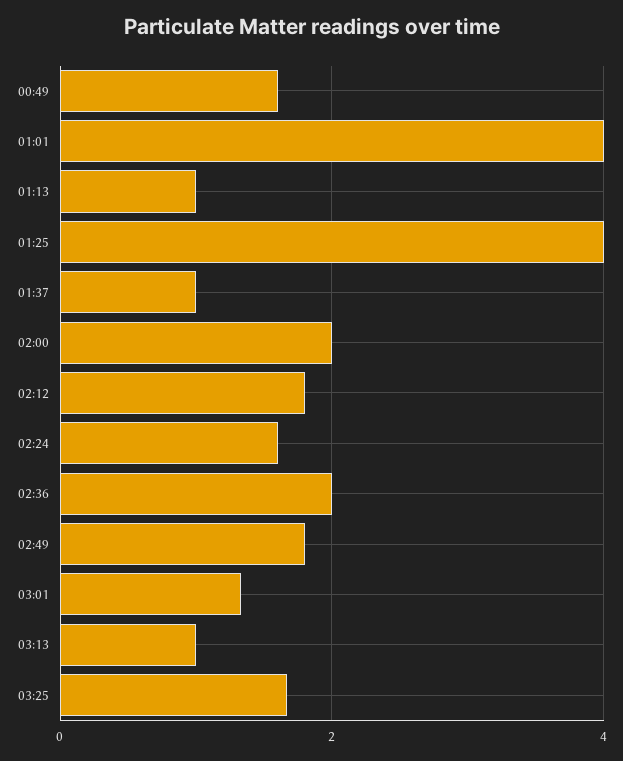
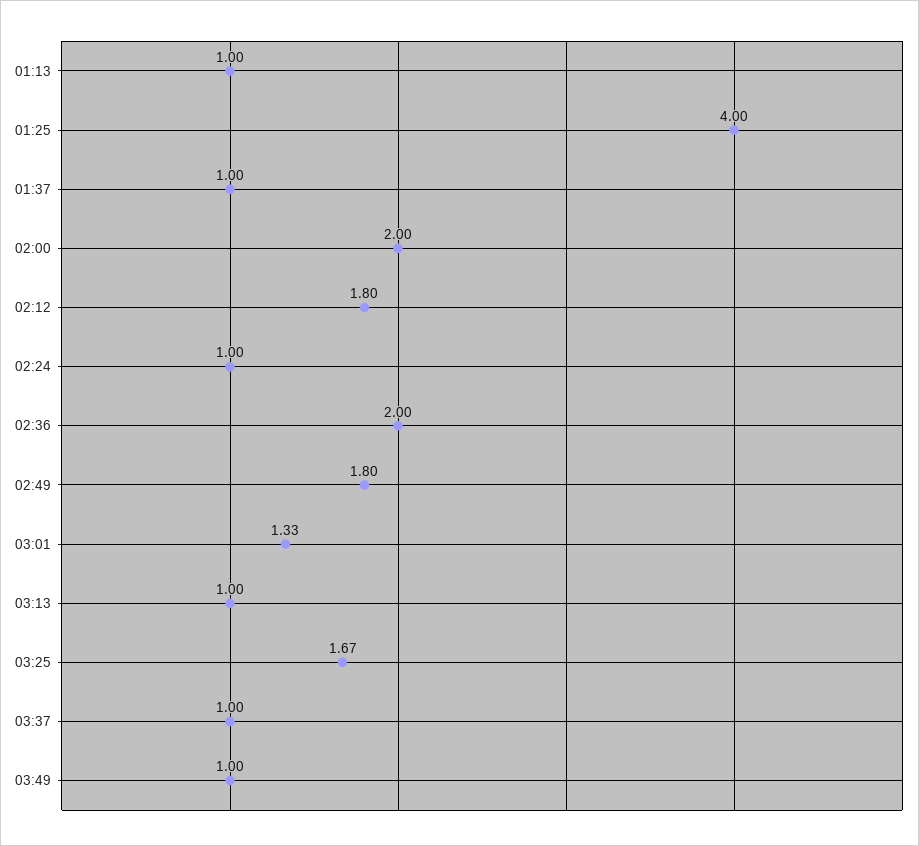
00:49: 1.6 -> none
01:01: 4 -> none
02:24: 1.6 -> 1
03:37: none -> 1
03:49: none -> 1

